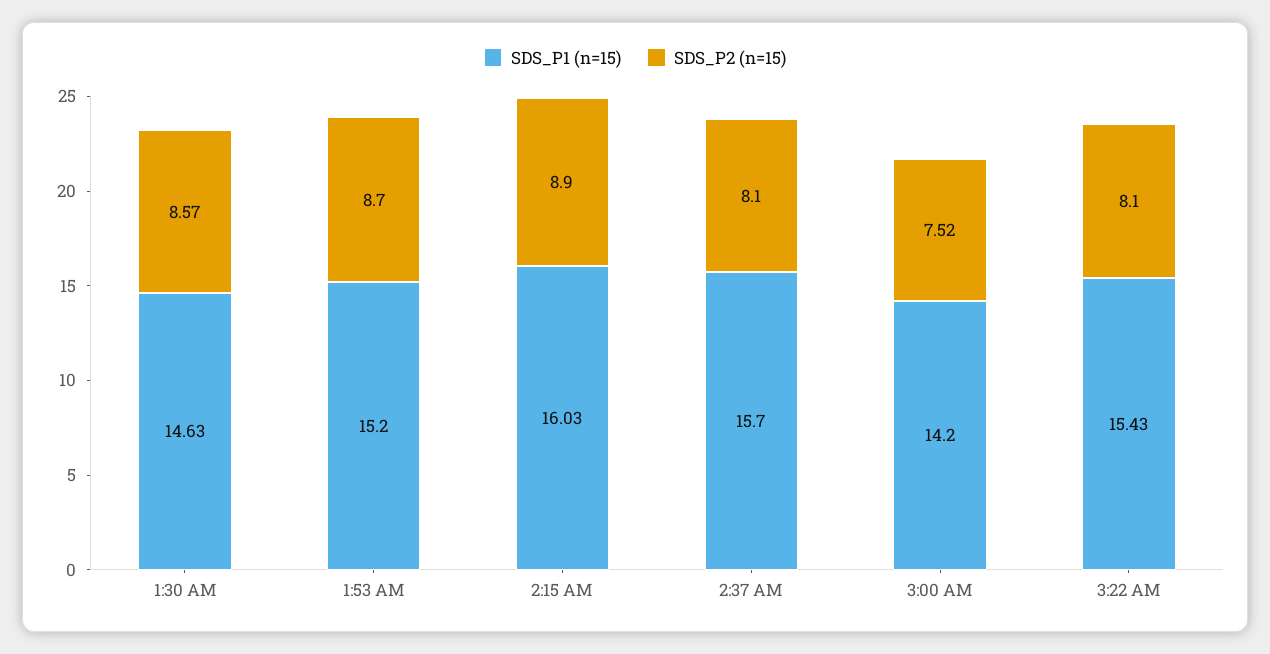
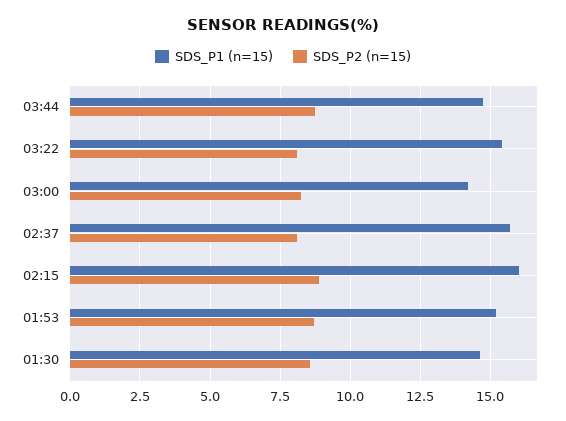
SDS_P2 (n=15), 3:00 AM: 7.52 -> 8.25
SDS_P1 (n=15), 03:44: none -> 14.75
SDS_P2 (n=15), 03:44: none -> 8.75

